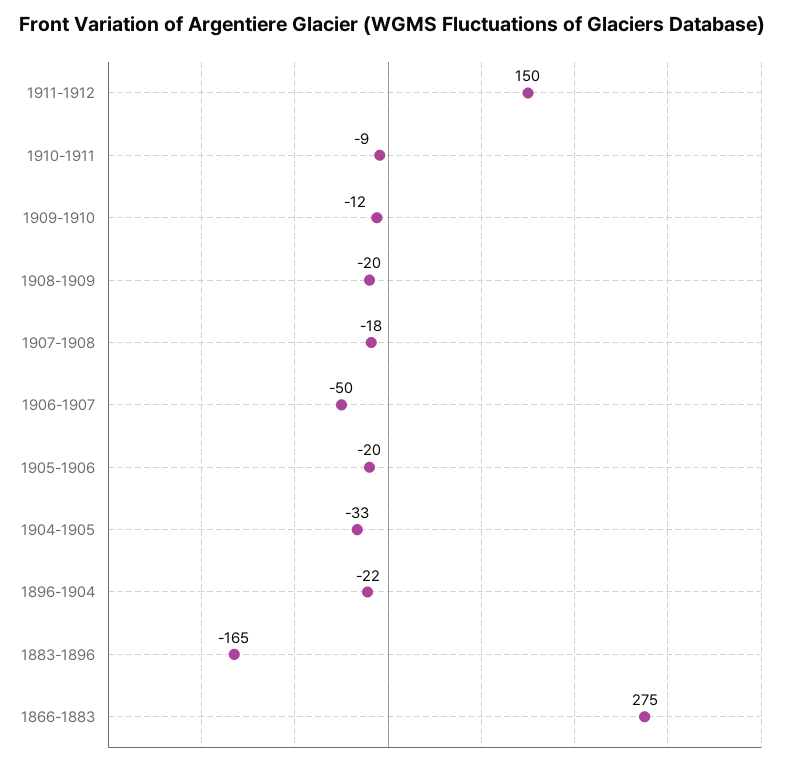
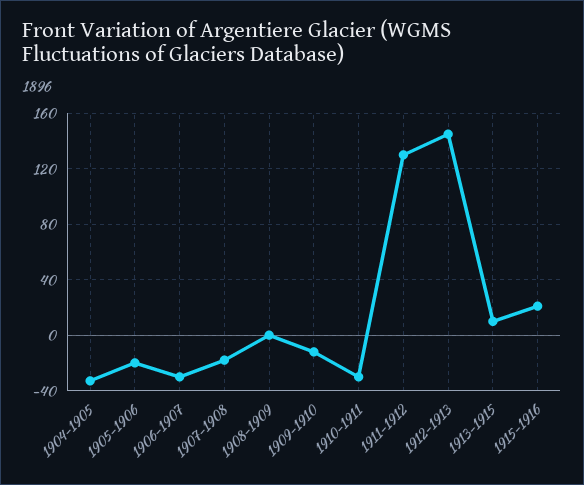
1911-1912: 150 -> 130
1910-1911: -9 -> -30
1908-1909: -20 -> 0
1906-1907: -50 -> -30
1896-1904: -22 -> none
1883-1896: -165 -> none
1866-1883: 275 -> none
1912-1913: none -> 145
1913-1915: none -> 10
1915-1916: none -> 20

